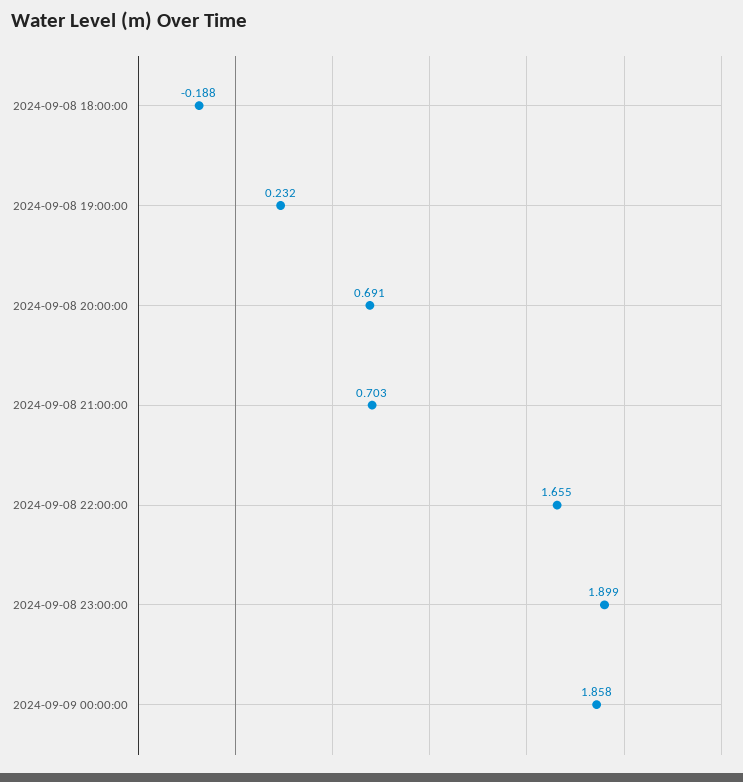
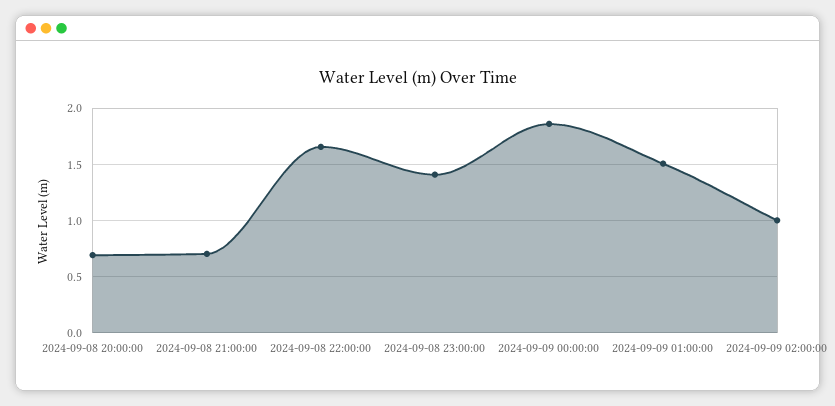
2024-09-08 18:00:00: -0.188 -> none
2024-09-08 19:00:00: 0.232 -> none
2024-09-08 23:00:00: 1.899 -> 1.4
2024-09-09 01:00:00: none -> 1.5
2024-09-09 02:00:00: none -> 1

